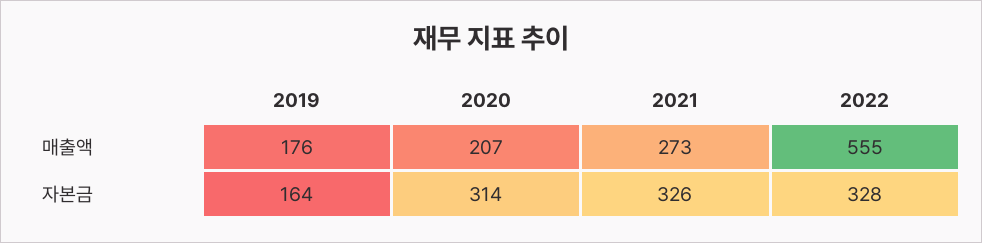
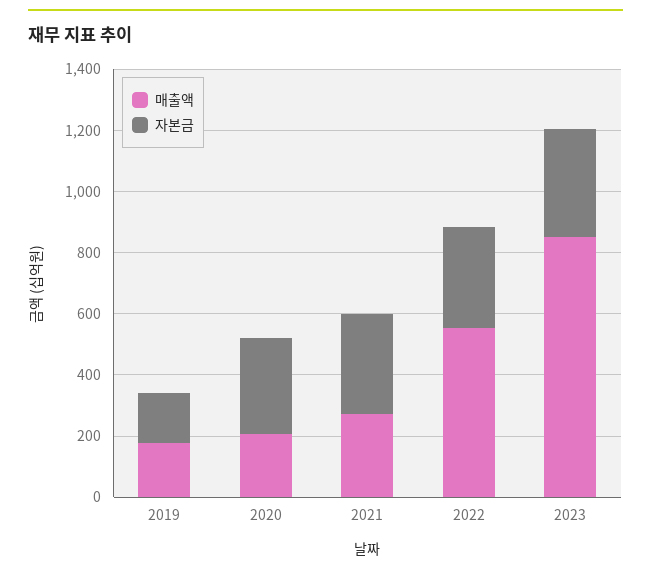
매출액, 2023: none -> 850
자본금, 2023: none -> 350

